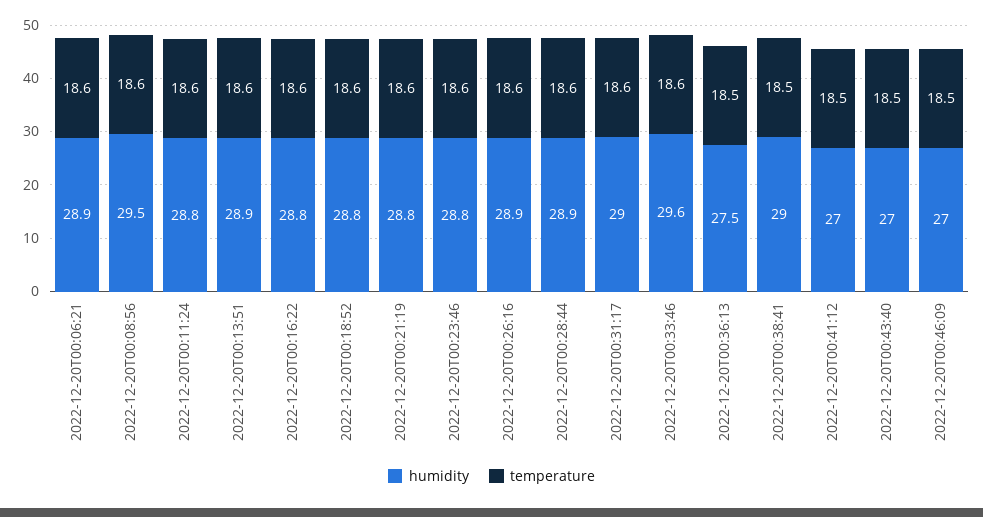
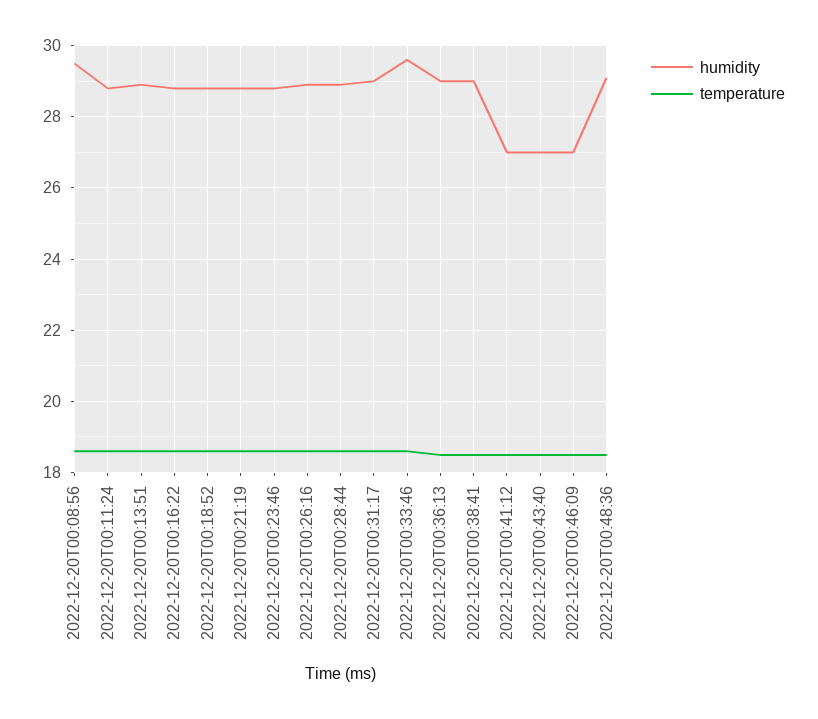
humidity, 2022-12-20T00:06:21: 28.9 -> none
temperature, 2022-12-20T00:06:21: 18.6 -> none
humidity, 2022-12-20T00:36:13: 27.5 -> 29
humidity, 2022-12-20T00:48:36: none -> 29
temperature, 2022-12-20T00:48:36: none -> 18.5

